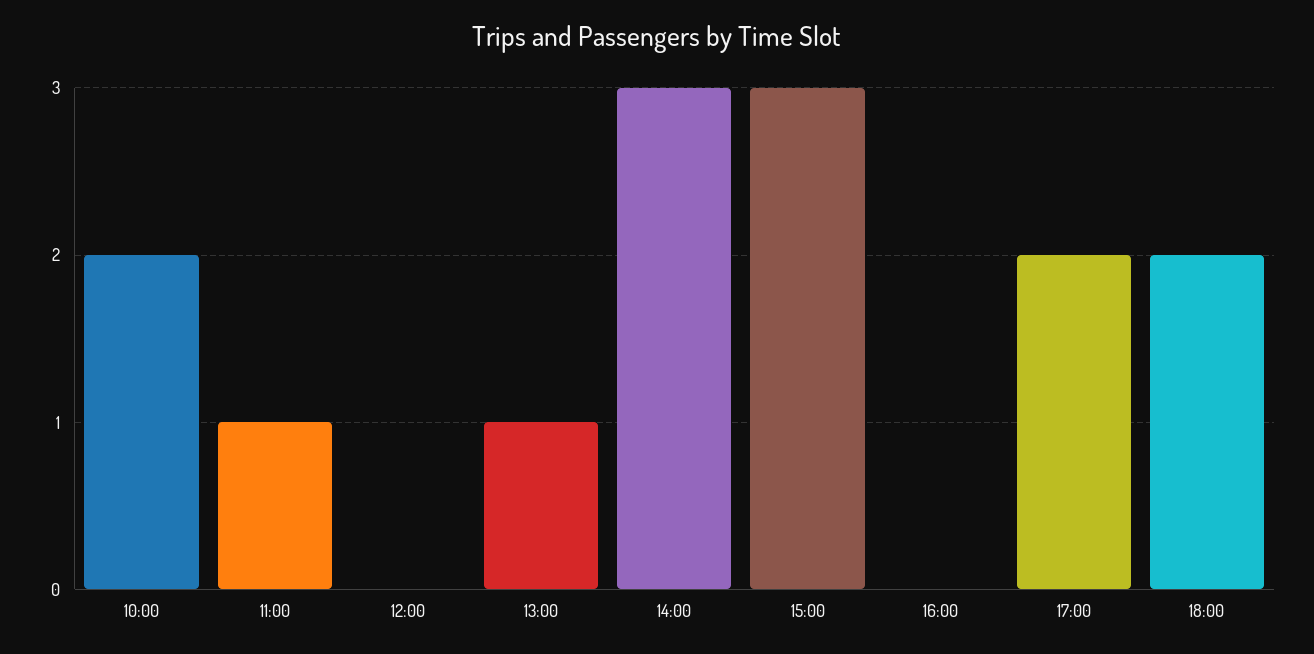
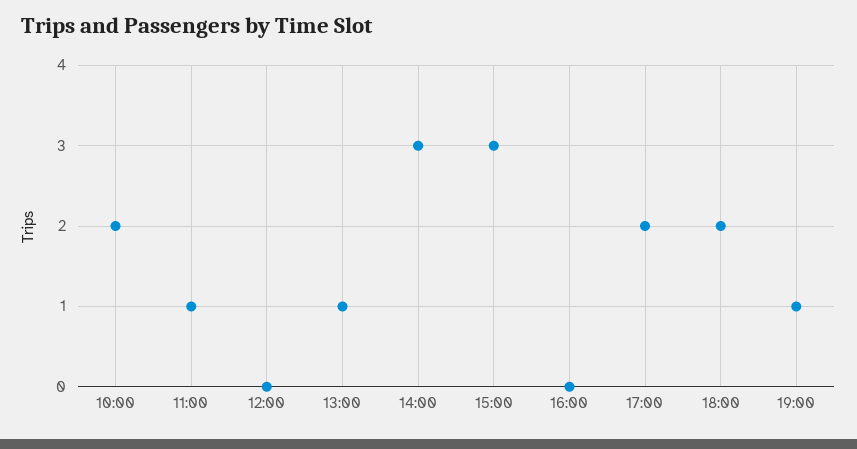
19:00: none -> 1

